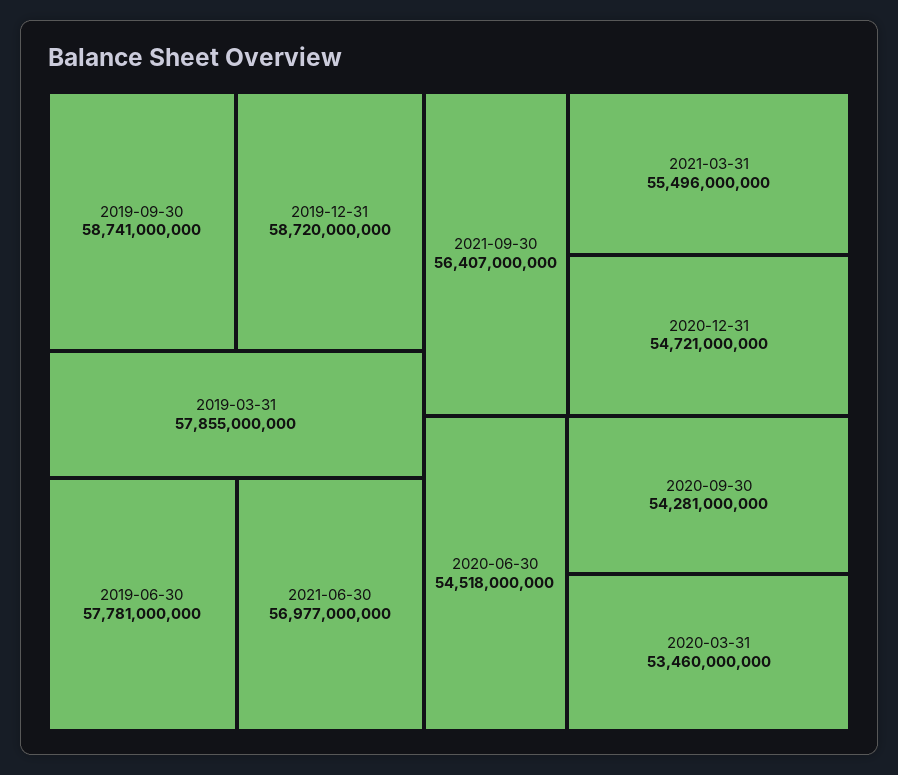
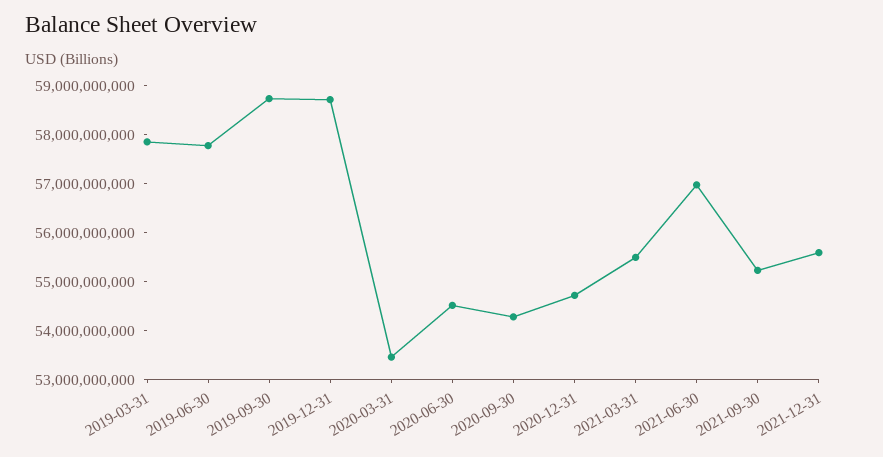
2021-09-30: 56407000000 -> 55200000000
2021-12-31: none -> 55600000000

